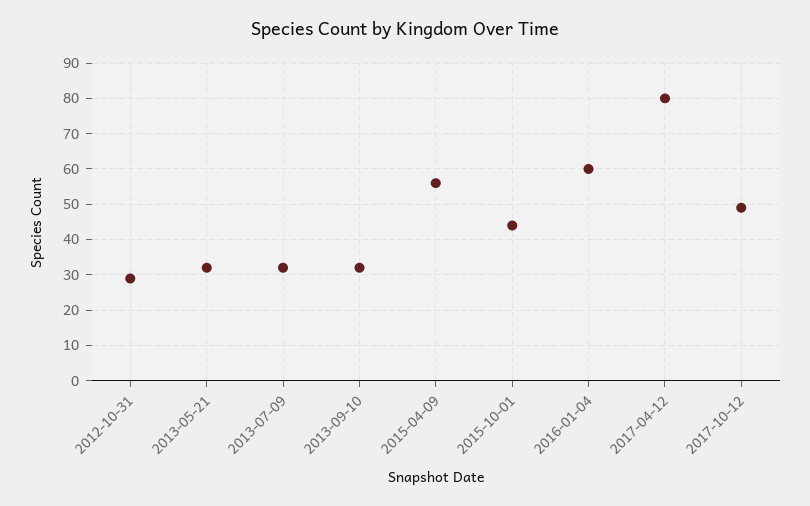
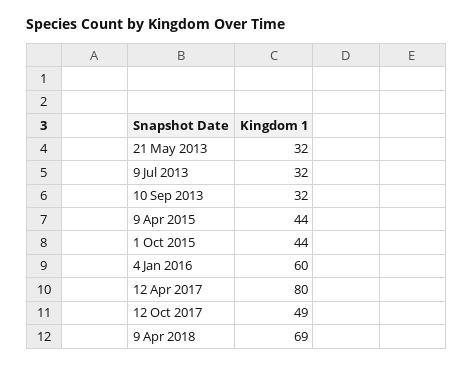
2012-10-31: 30 -> none
2015-04-09: 55 -> 44
9 Apr 2018: none -> 69

